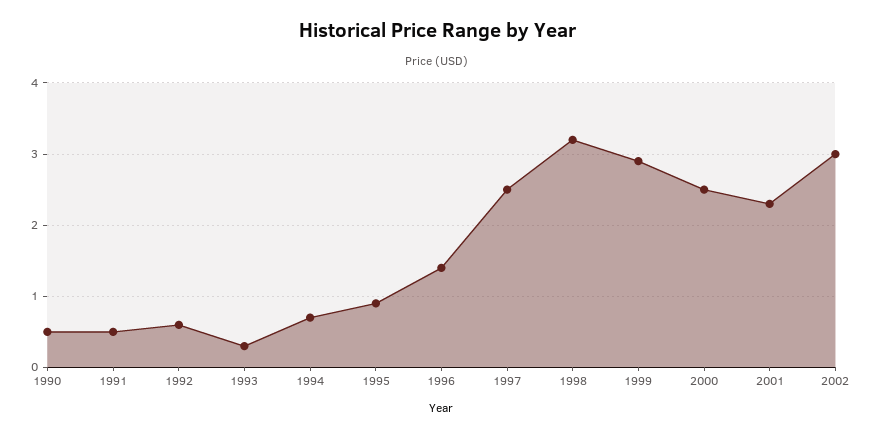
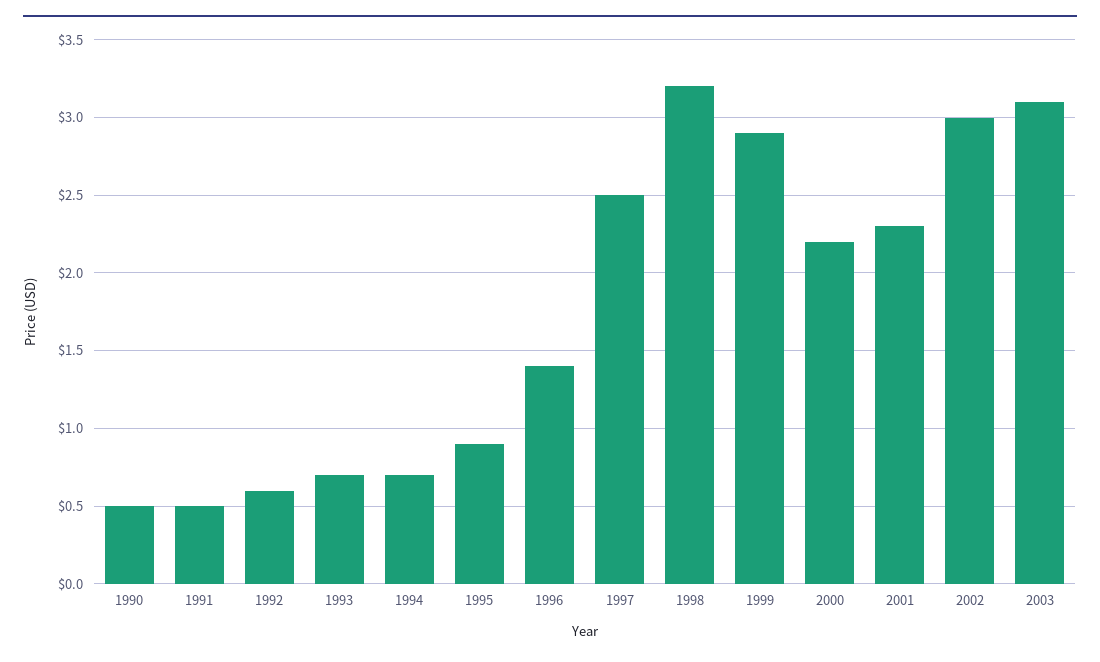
1993: 0.3 -> 0.7
2000: 2.5 -> 2.2
2003: none -> 3.1

